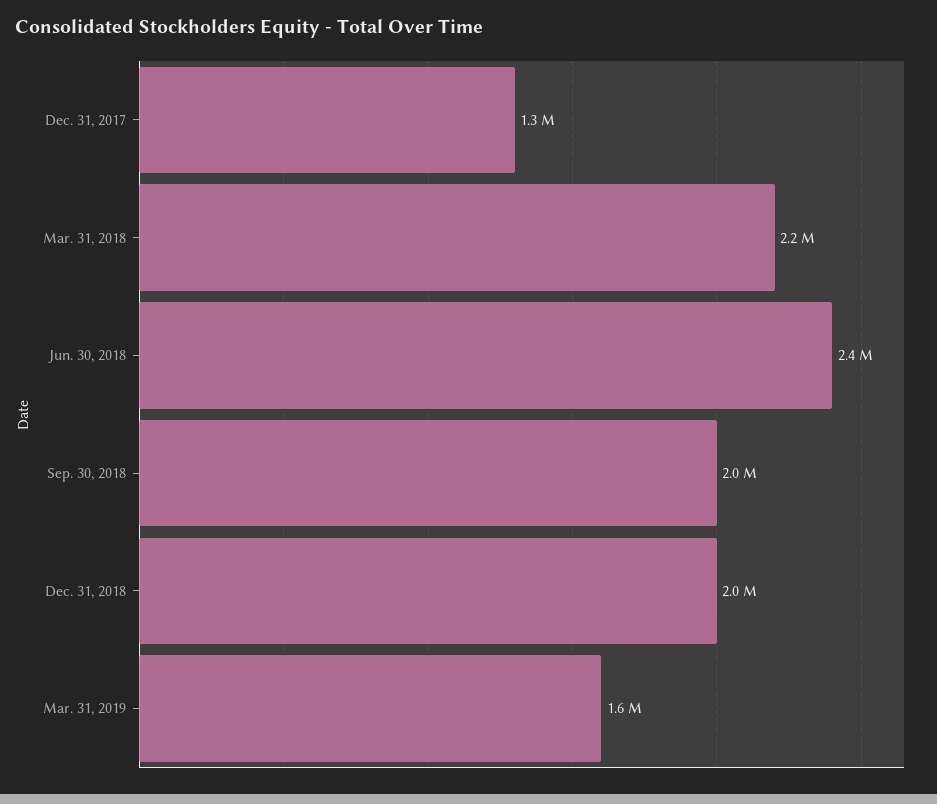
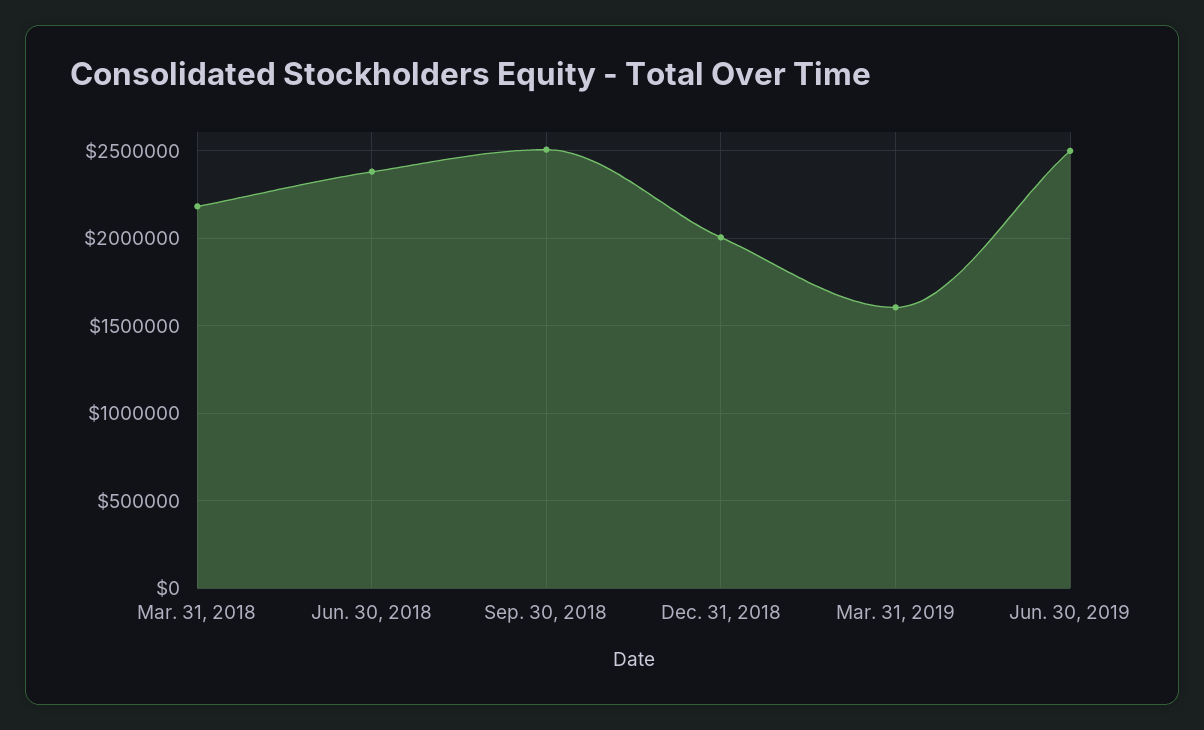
Dec. 31, 2017: 1300000 -> none
Sep. 30, 2018: 2000000 -> 2500000
Jun. 30, 2019: none -> 2500000

